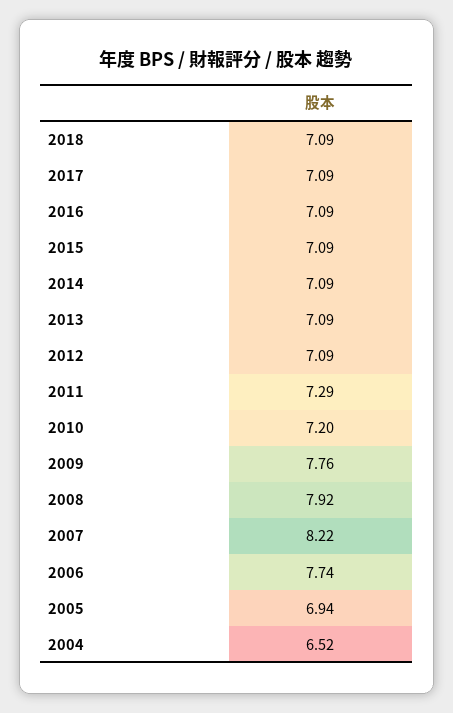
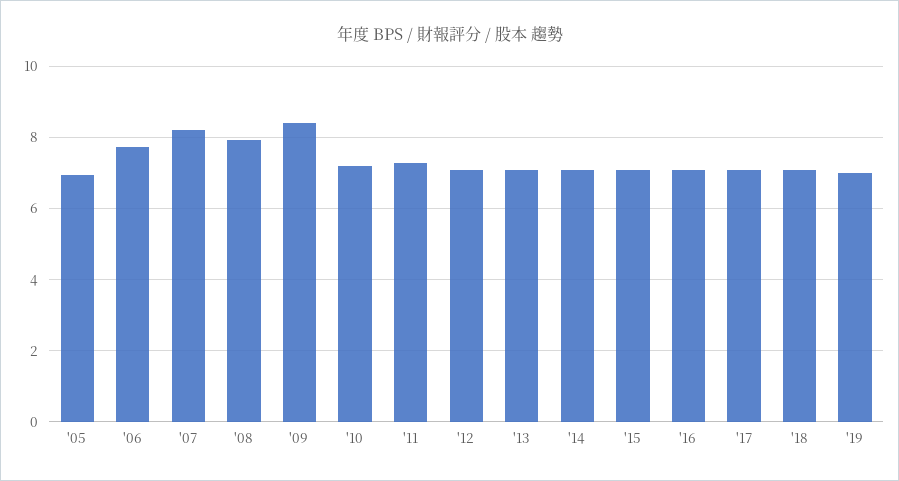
2009: 7.76 -> 8.4
2004: 6.52 -> none
'19: none -> 7

